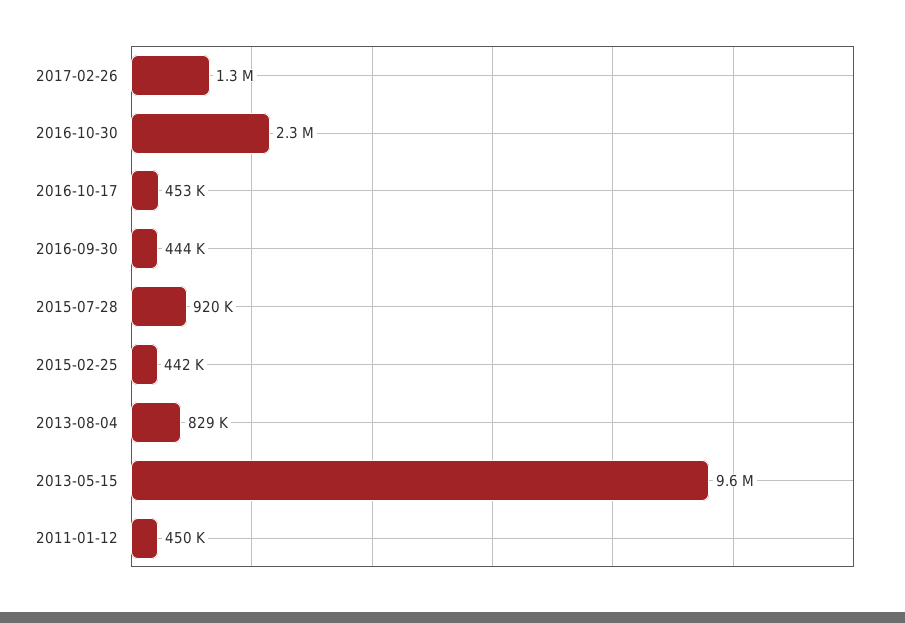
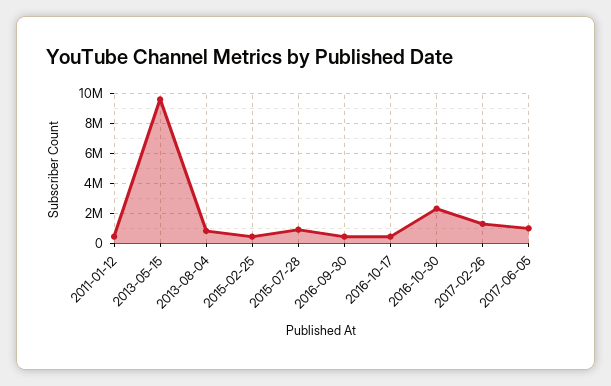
2017-06-05: none -> 1000000

